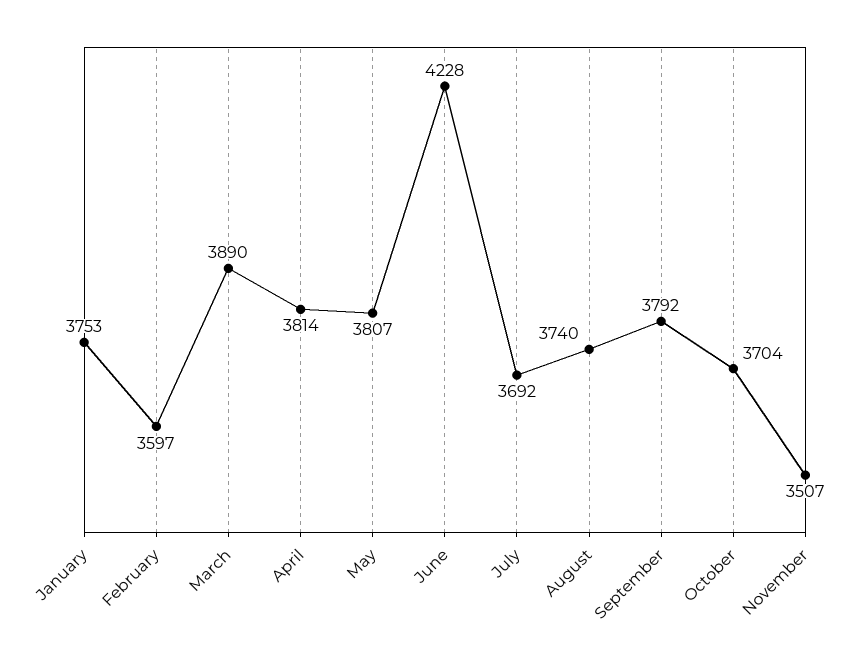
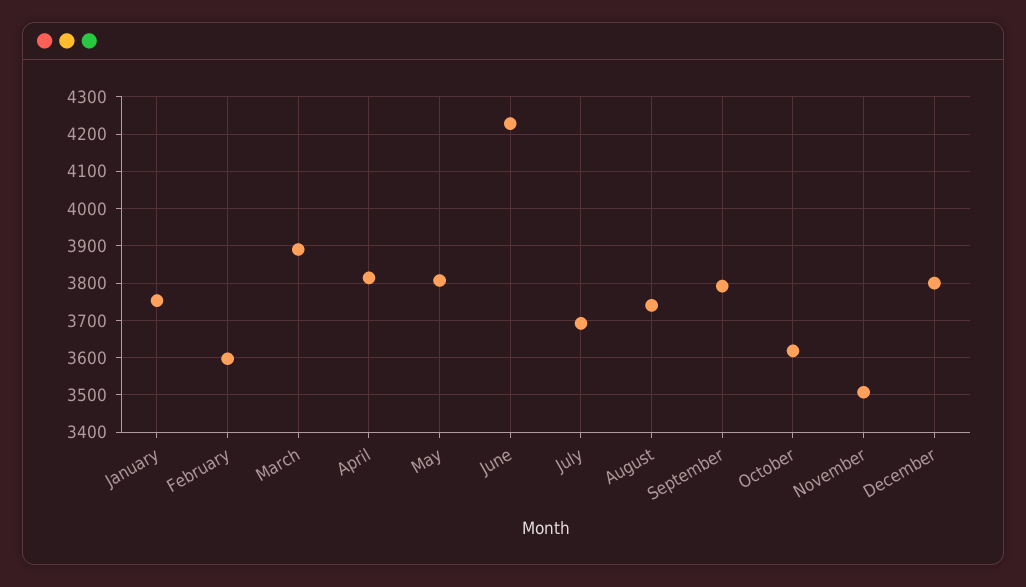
October: 3704 -> 3620
December: none -> 3800

